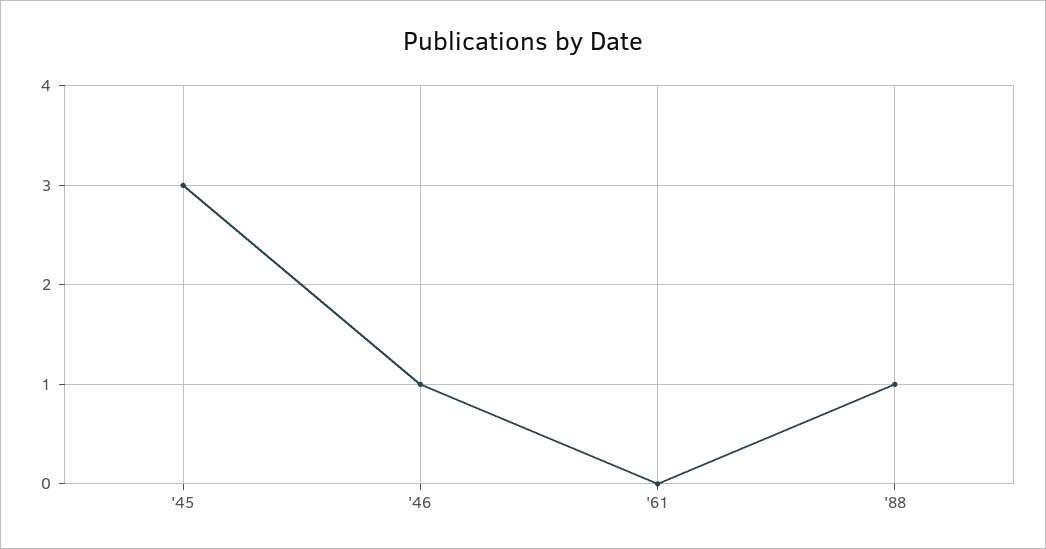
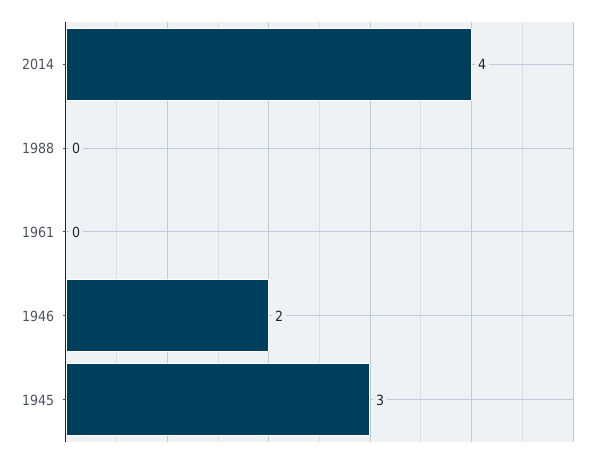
'46: 1 -> 2
'88: 1 -> 0
2014: none -> 4

